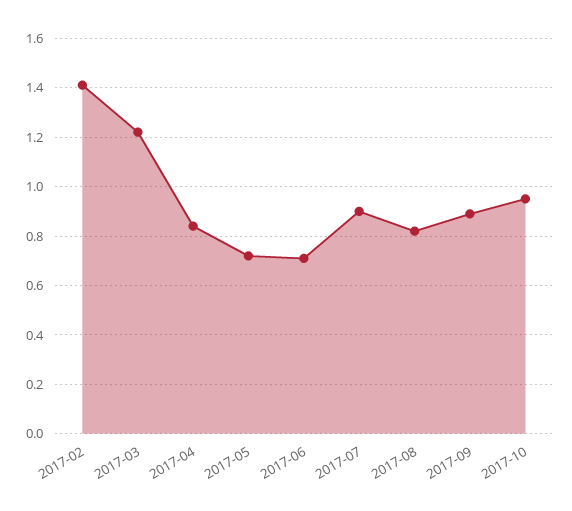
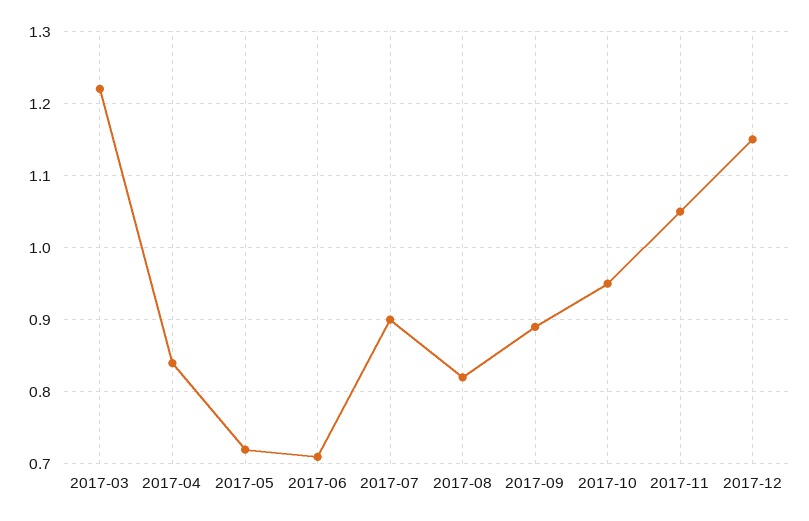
2017-02: 1.4 -> none
2017-11: none -> 1.05
2017-12: none -> 1.15

